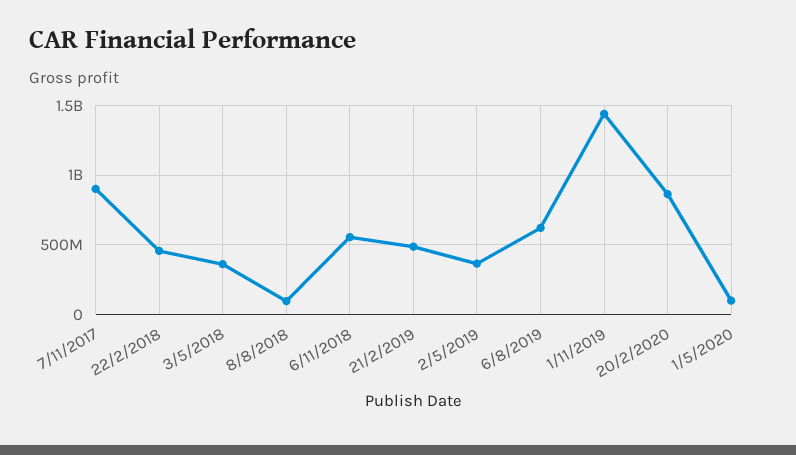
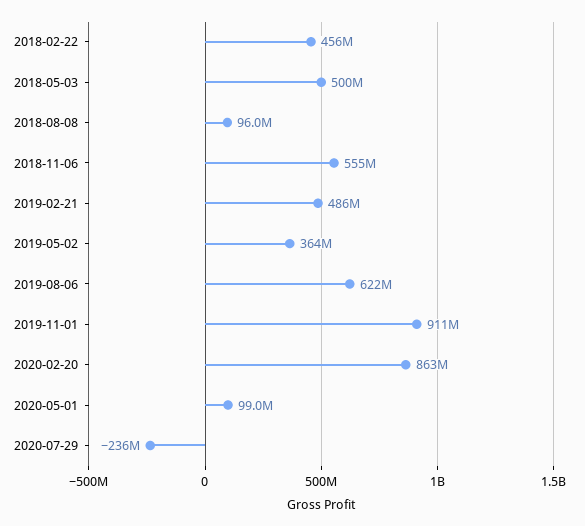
7/11/2017: 900000000 -> none
3/5/2018: 350000000 -> 500000000
1/11/2019: 1450000000 -> 911000000
2020-07-29: none -> -236000000

